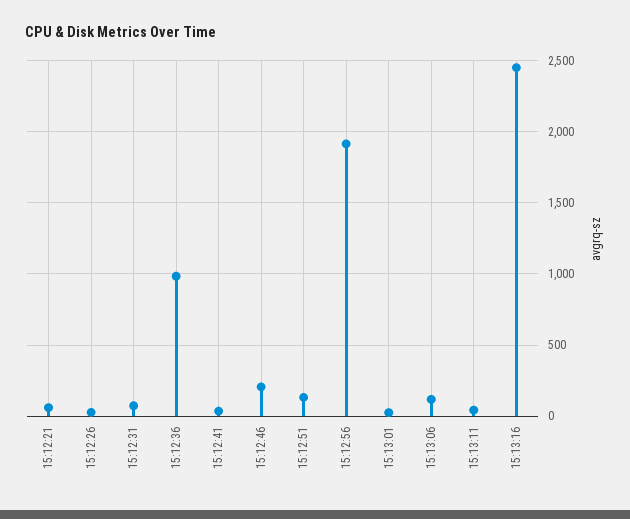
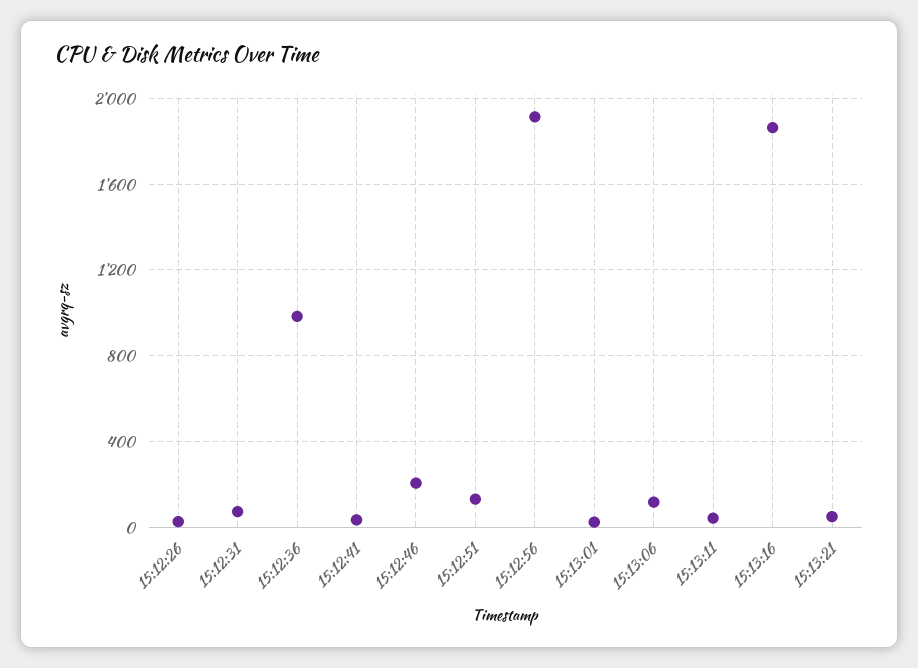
15:12:21: 50 -> none
15:13:16: 2450 -> 1850
15:13:21: none -> 50

